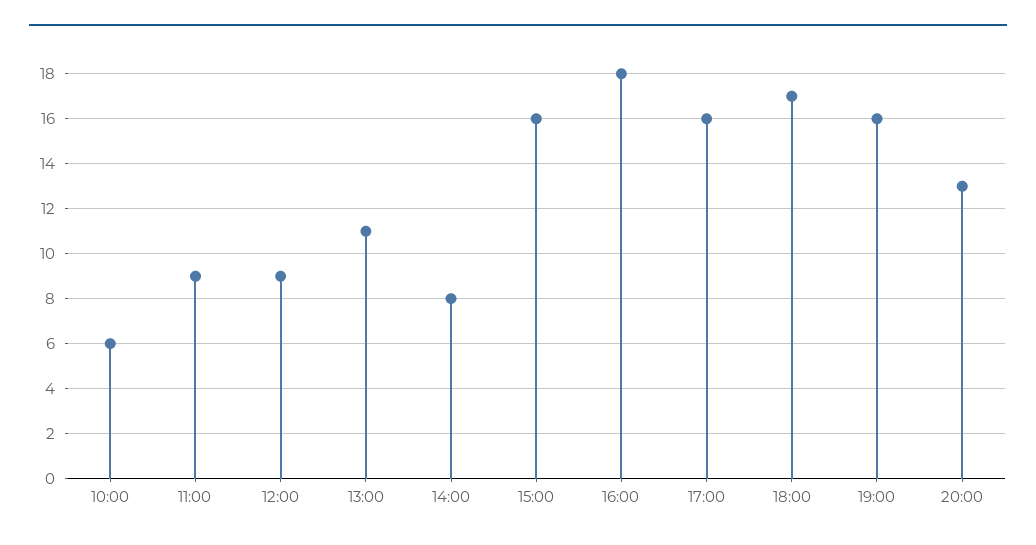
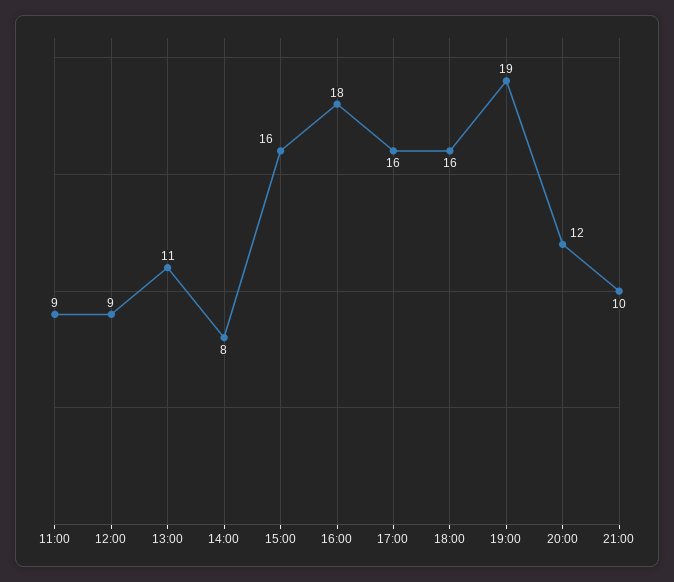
10:00: 6 -> none
18:00: 17 -> 16
19:00: 16 -> 19
20:00: 13 -> 12
21:00: none -> 10

